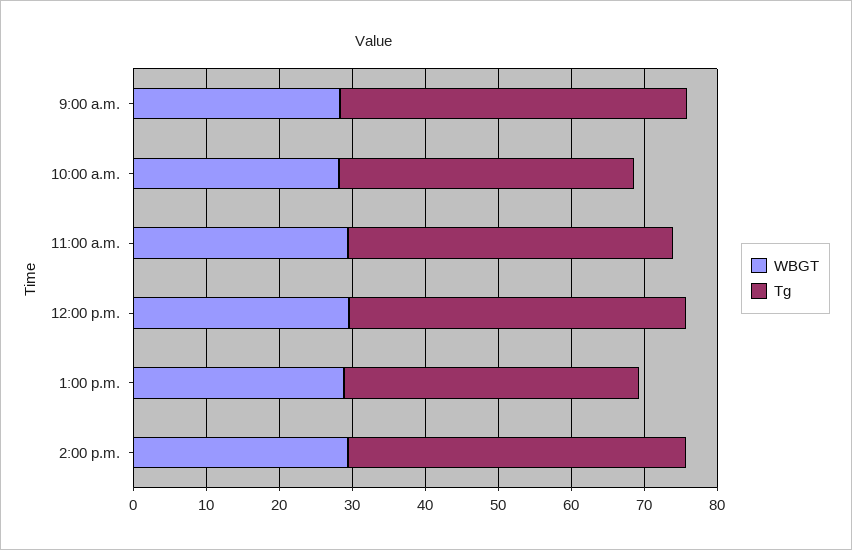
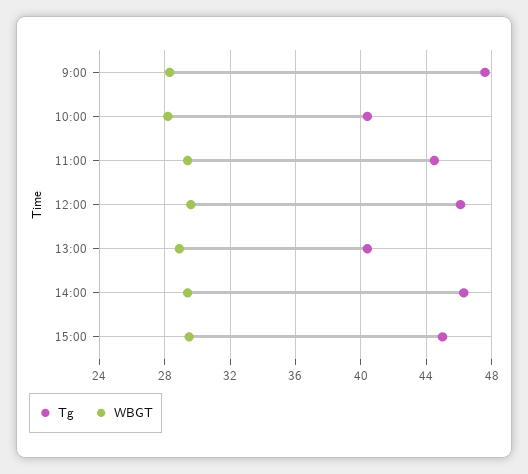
Tg, 15:00: none -> 45
WBGT, 15:00: none -> 29.5

